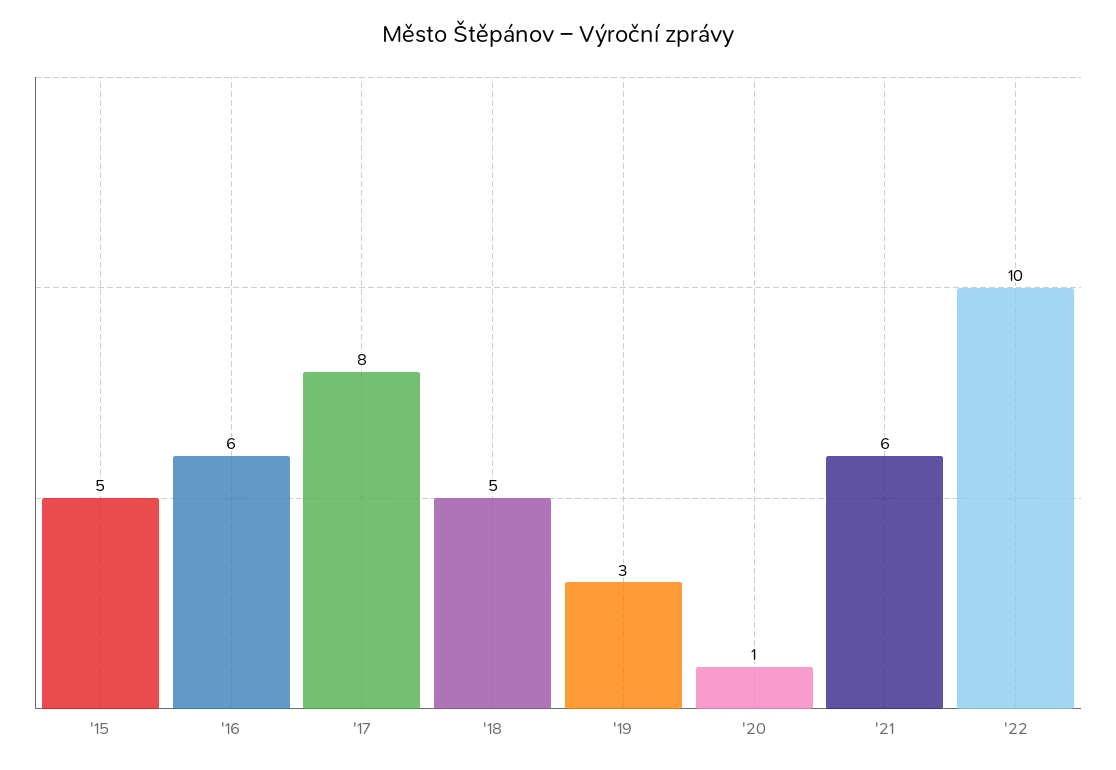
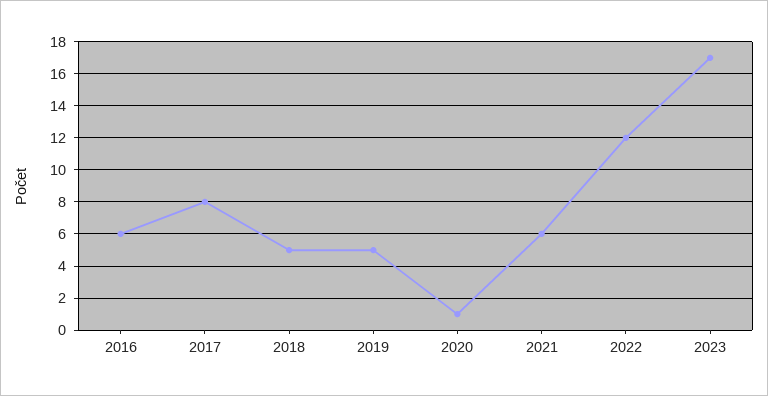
'15: 5 -> none
'19: 3 -> 5
'22: 10 -> 12
2023: none -> 17

